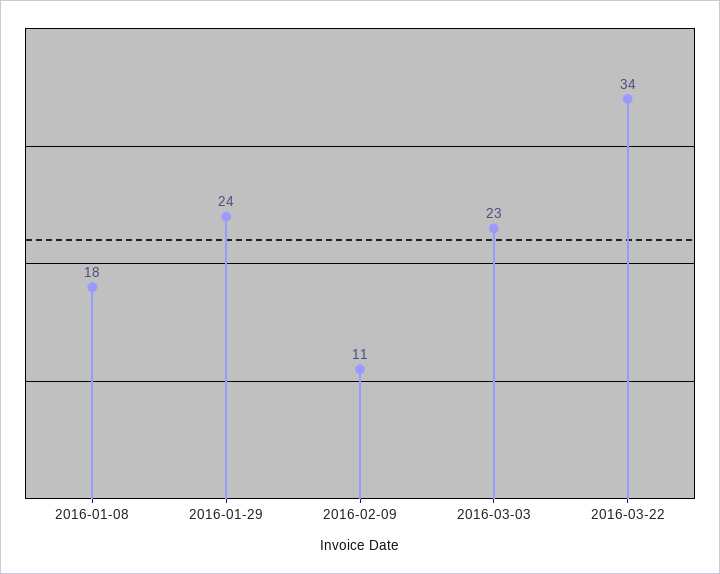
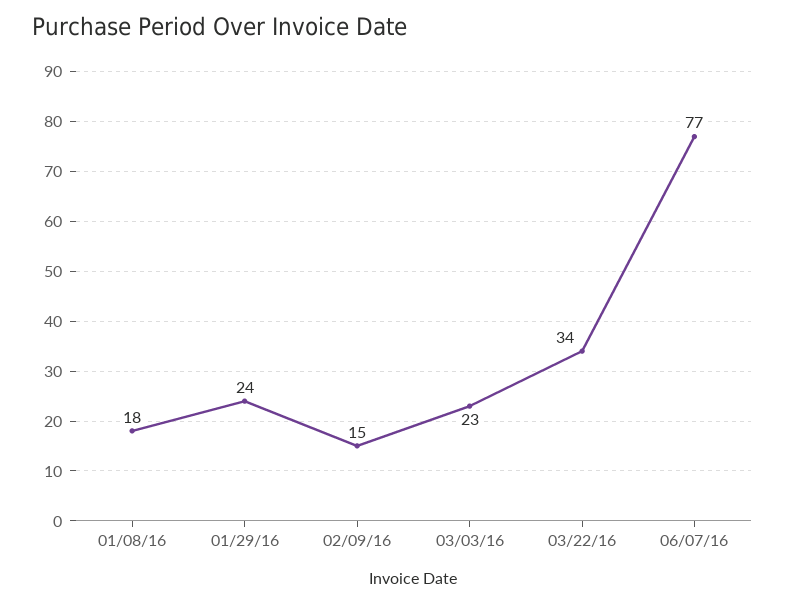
2016-02-09: 11 -> 15
06/07/16: none -> 77

